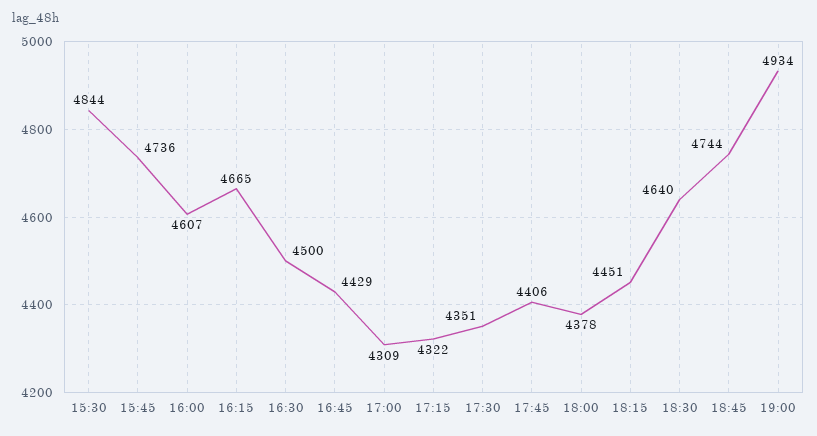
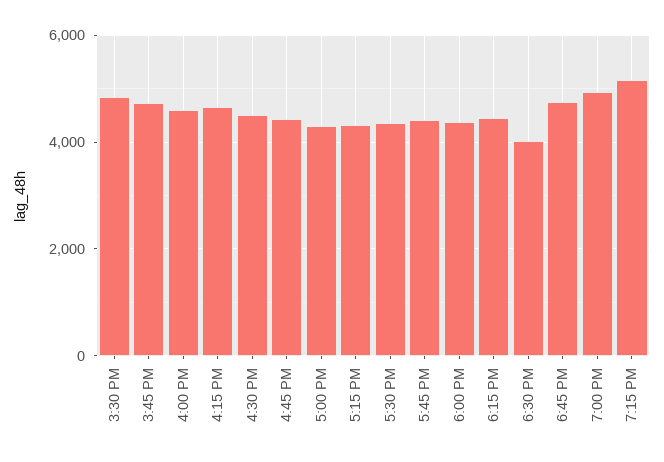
18:30: 4640 -> 4000
7:15 PM: none -> 5200

